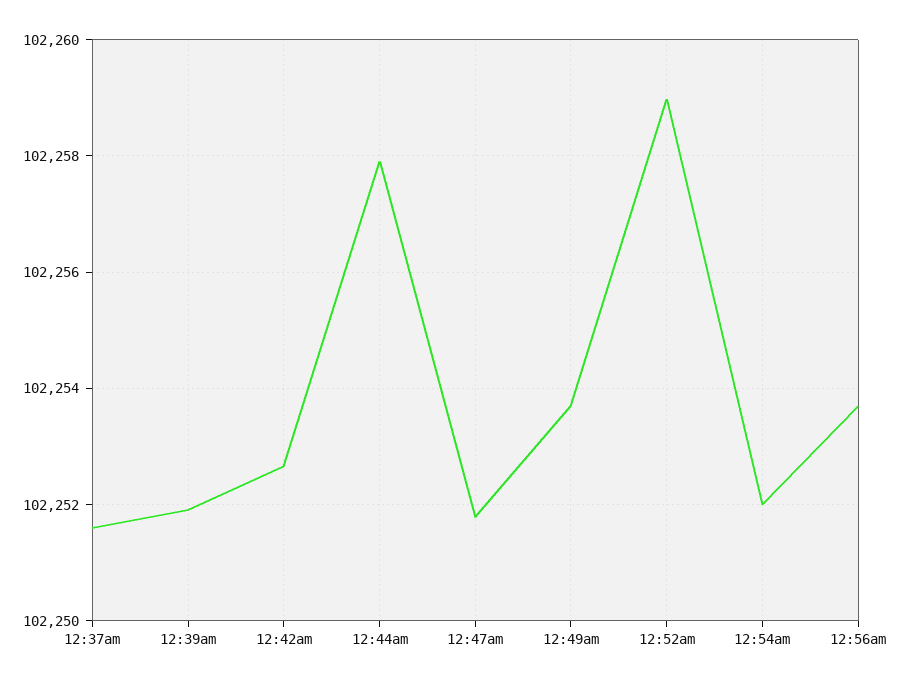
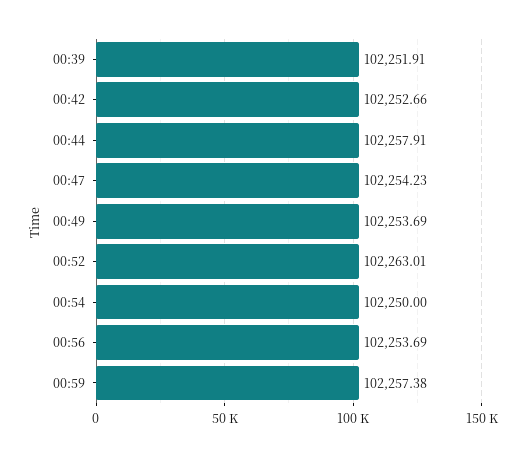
12:37am: 102251.6 -> none
12:47am: 102251.8 -> 102254.23
12:52am: 102259 -> 102263.01
12:54am: 102252 -> 102250
00:59: none -> 102257.38

